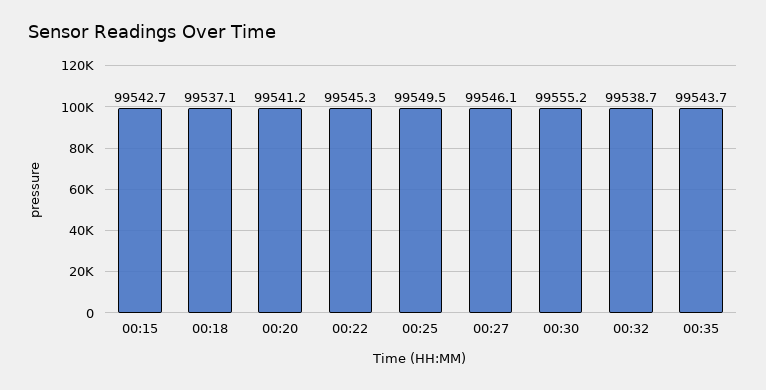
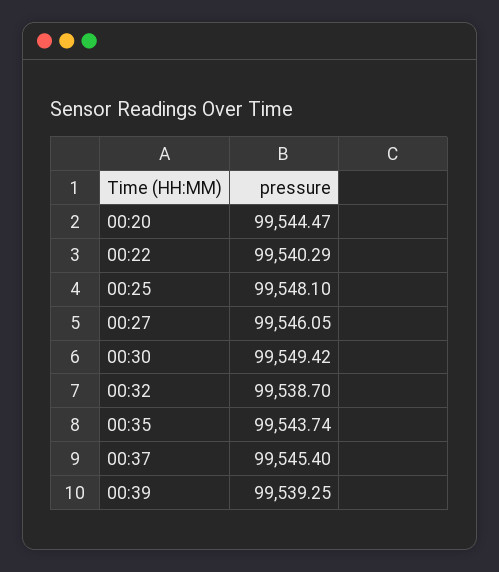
00:15: 99542.7 -> none
00:18: 99537.1 -> none
00:20: 99541.2 -> 99544.47
00:22: 99545.3 -> 99540.29
00:25: 99549.5 -> 99548.1
00:30: 99555.2 -> 99549.42
00:37: none -> 99545.4
00:39: none -> 99539.25

